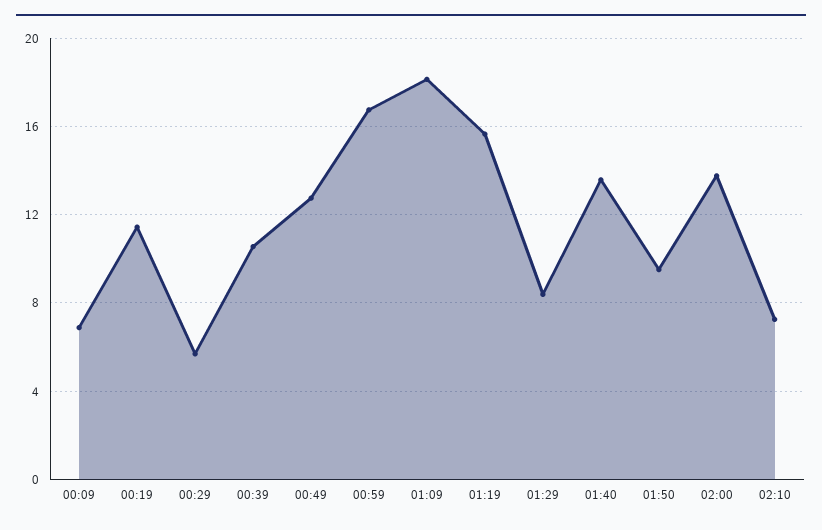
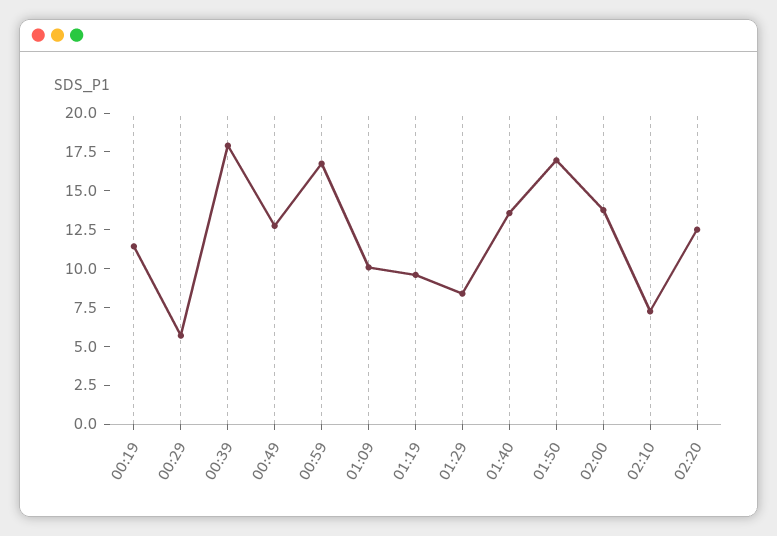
00:09: 7 -> none
00:39: 10.5 -> 17.5
01:09: 18 -> 10
01:19: 15.5 -> 10
01:50: 9.5 -> 17.5
02:20: none -> 12.5

